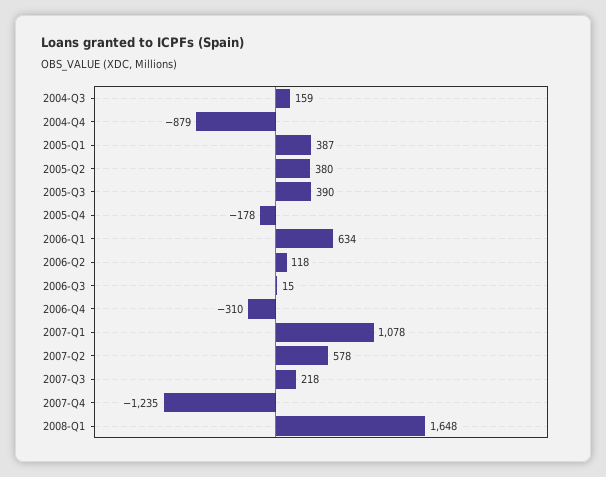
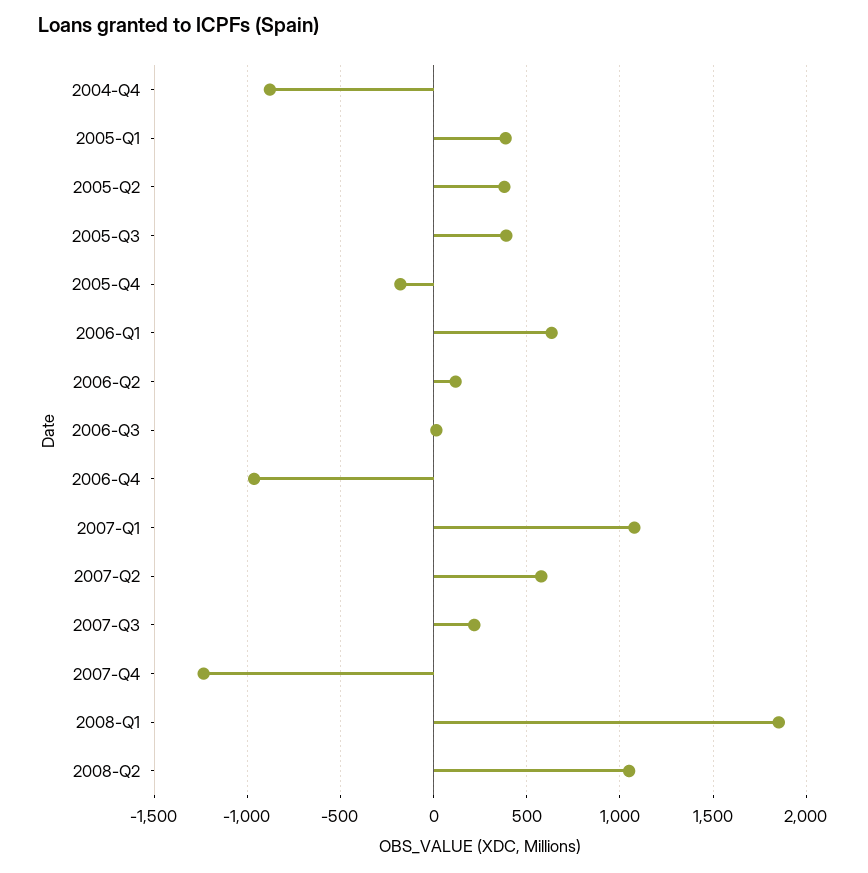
2004-Q3: 159 -> none
2006-Q4: -310 -> -950
2008-Q1: 1648 -> 1850
2008-Q2: none -> 1050

